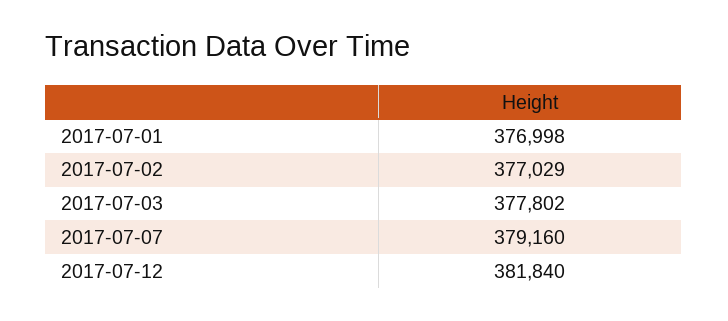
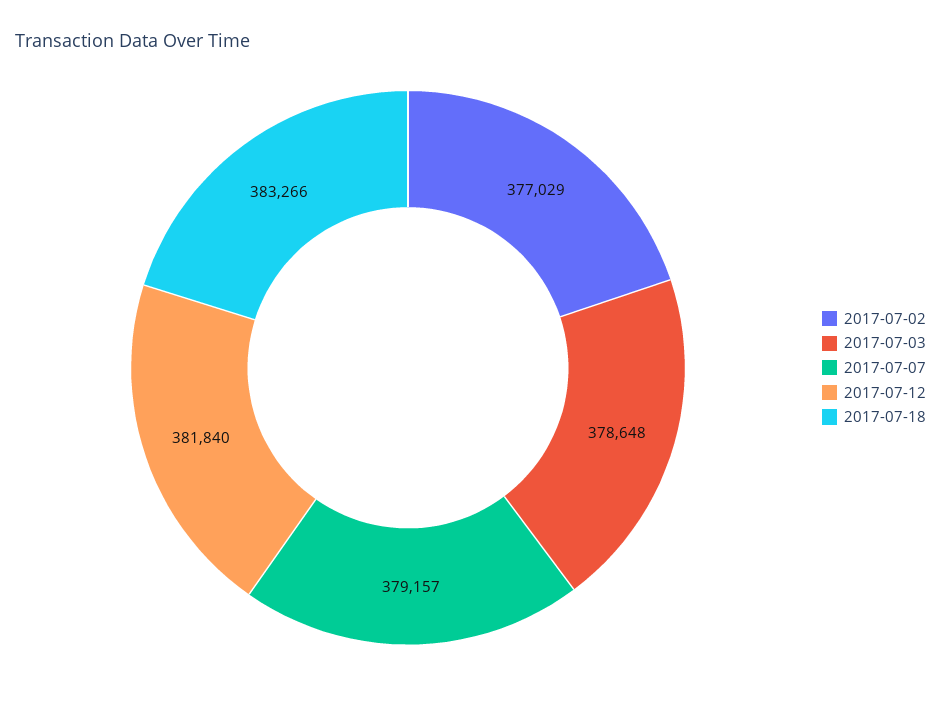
2017-07-01: 376998 -> none
2017-07-03: 377802 -> 378648
2017-07-07: 379160 -> 379157
2017-07-18: none -> 383266

